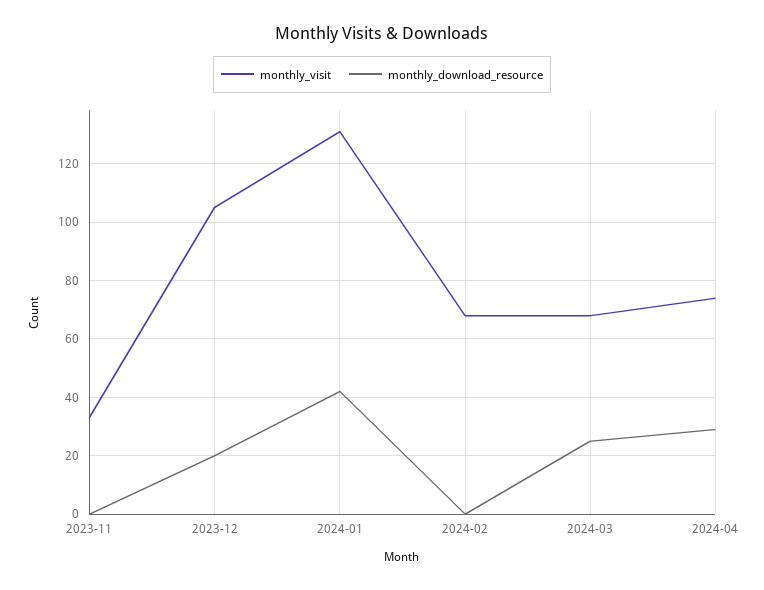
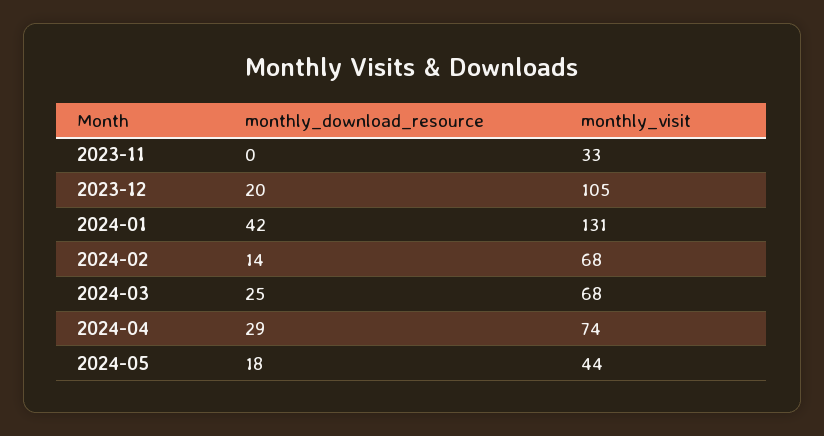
monthly_download_resource, 2024-02: 0 -> 14
monthly_download_resource, 2024-05: none -> 18
monthly_visit, 2024-05: none -> 44

